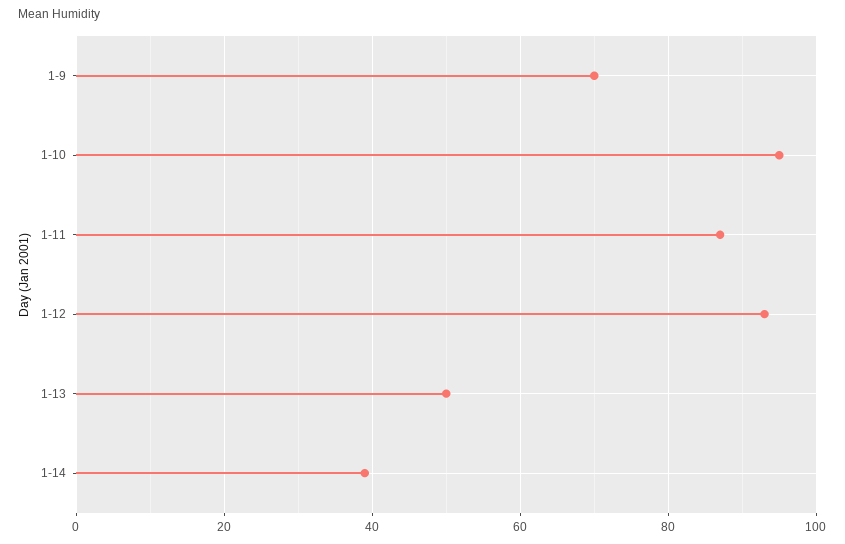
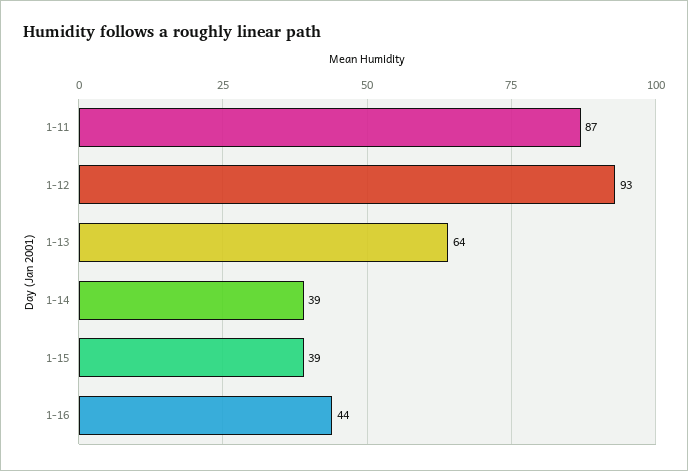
1-9: 70 -> none
1-10: 95 -> none
1-13: 50 -> 64
1-15: none -> 39
1-16: none -> 44

